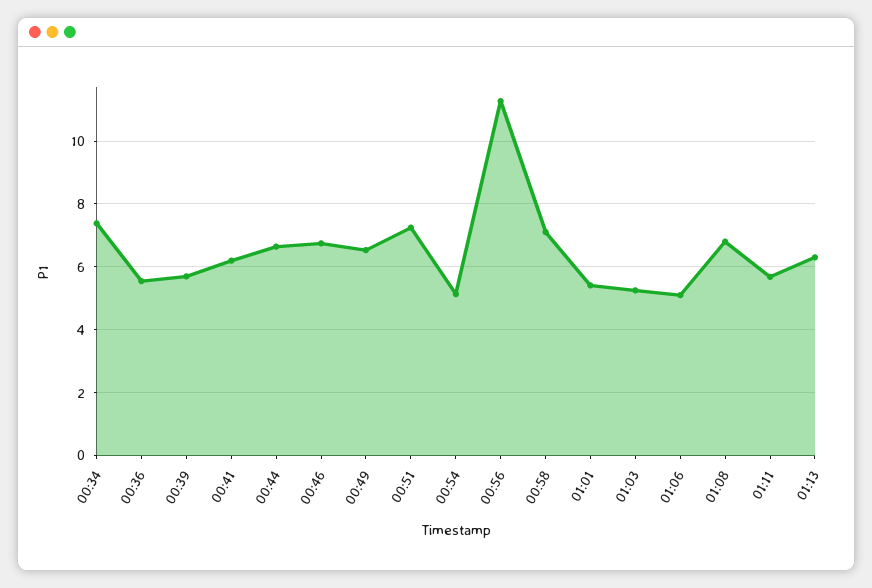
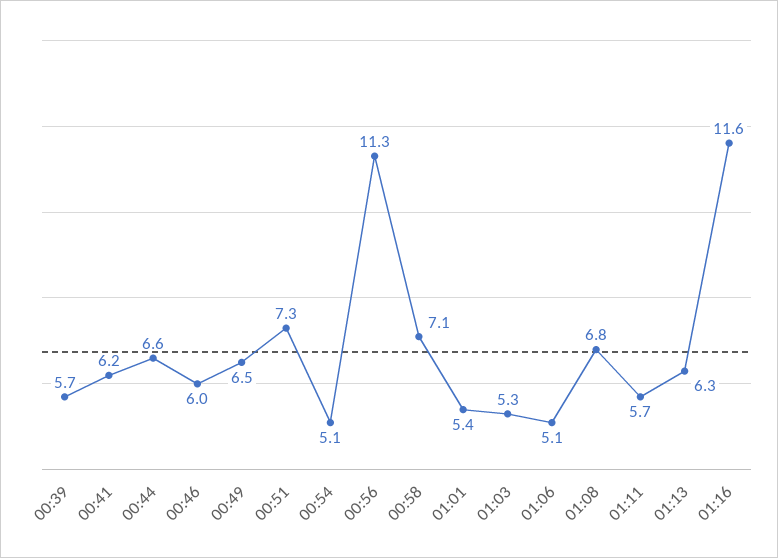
00:34: 7.4 -> none
00:36: 5.6 -> none
00:46: 6.8 -> 6
01:16: none -> 11.6

